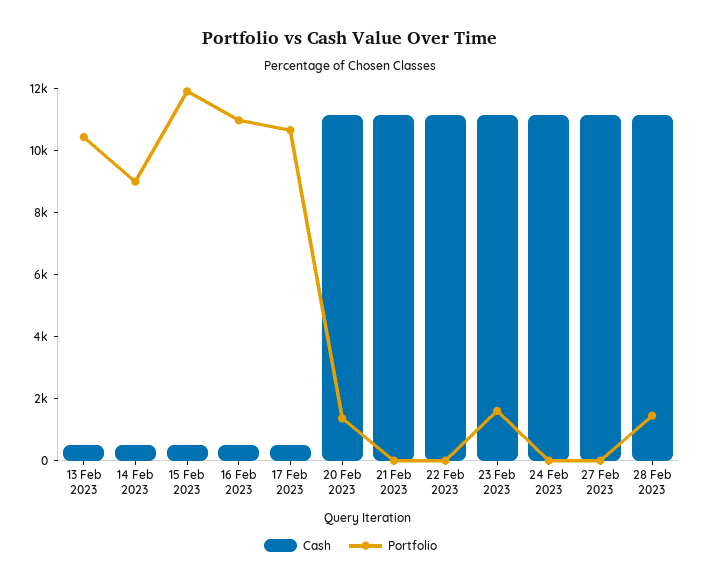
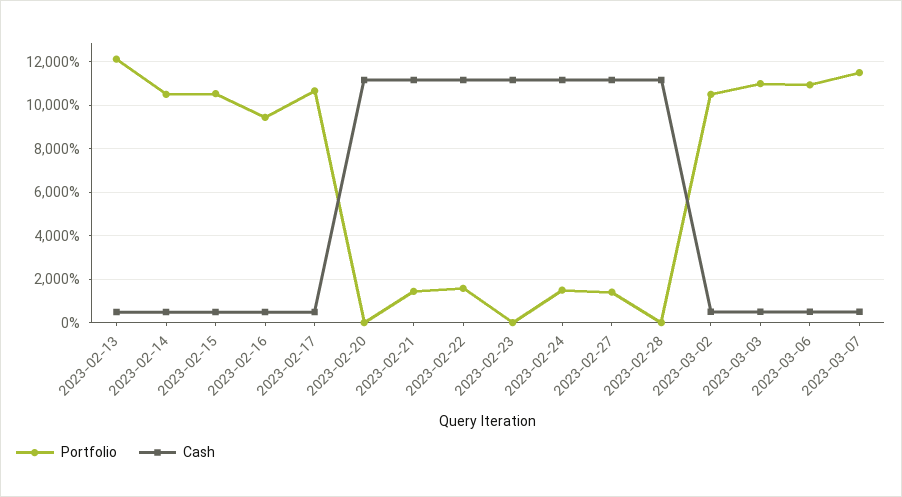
Portfolio, 13 Feb 2023: 10500 -> 12000
Portfolio, 14 Feb 2023: 9000 -> 10500
Portfolio, 15 Feb 2023: 12000 -> 10500
Portfolio, 16 Feb 2023: 11000 -> 9500
Portfolio, 20 Feb 2023: 1500 -> 0
Portfolio, 21 Feb 2023: 0 -> 1500
Portfolio, 22 Feb 2023: 0 -> 1500
Portfolio, 23 Feb 2023: 1500 -> 0
Portfolio, 24 Feb 2023: 0 -> 1500
Portfolio, 27 Feb 2023: 0 -> 1500
Portfolio, 28 Feb 2023: 1500 -> 0
Portfolio, 2023-03-02: none -> 10500
Cash, 2023-03-02: none -> 500
Portfolio, 2023-03-03: none -> 11000
Cash, 2023-03-03: none -> 500
Portfolio, 2023-03-06: none -> 11000
Cash, 2023-03-06: none -> 500
Portfolio, 2023-03-07: none -> 11500
Cash, 2023-03-07: none -> 500

